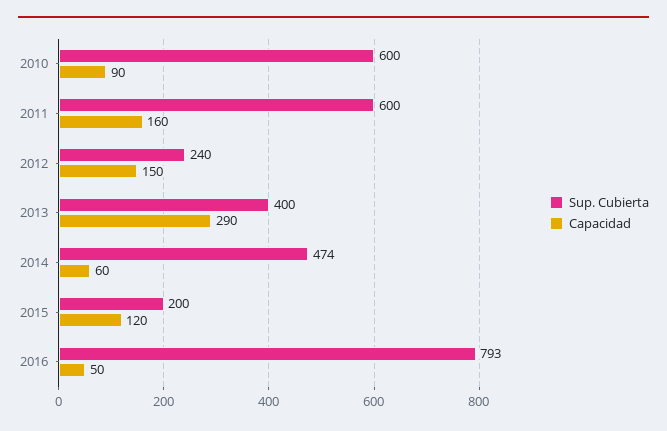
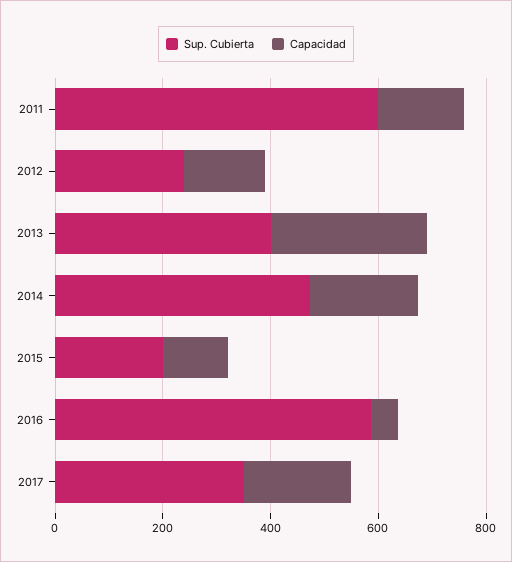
Sup. Cubierta, 2010: 600 -> none
Capacidad, 2010: 90 -> none
Capacidad, 2014: 60 -> 200
Sup. Cubierta, 2016: 793 -> 600
Sup. Cubierta, 2017: none -> 350
Capacidad, 2017: none -> 200

